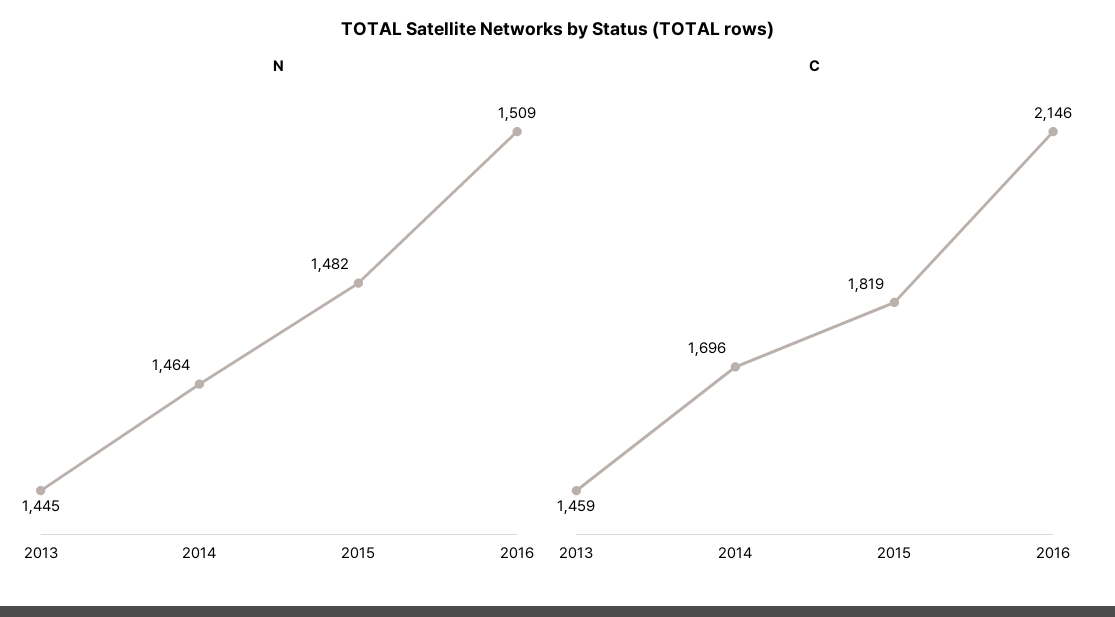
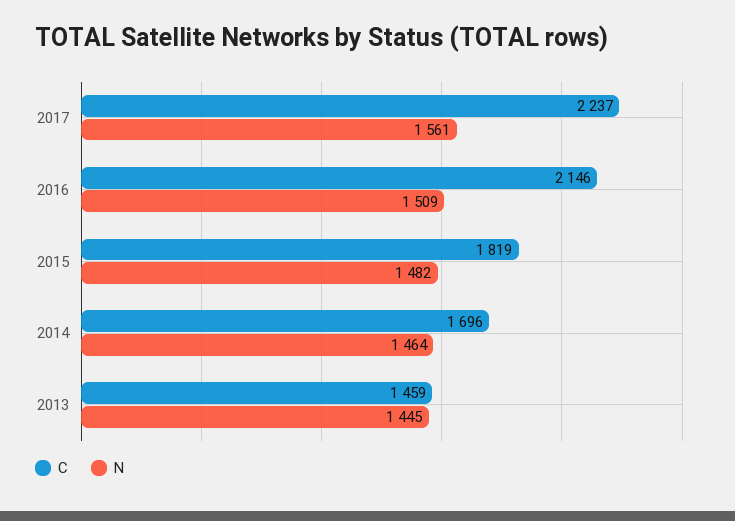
C, 2017: none -> 2237
N, 2017: none -> 1561

